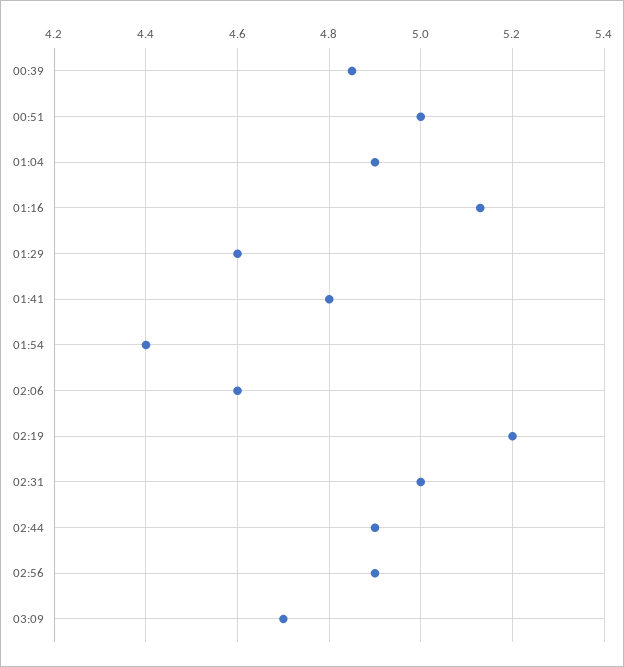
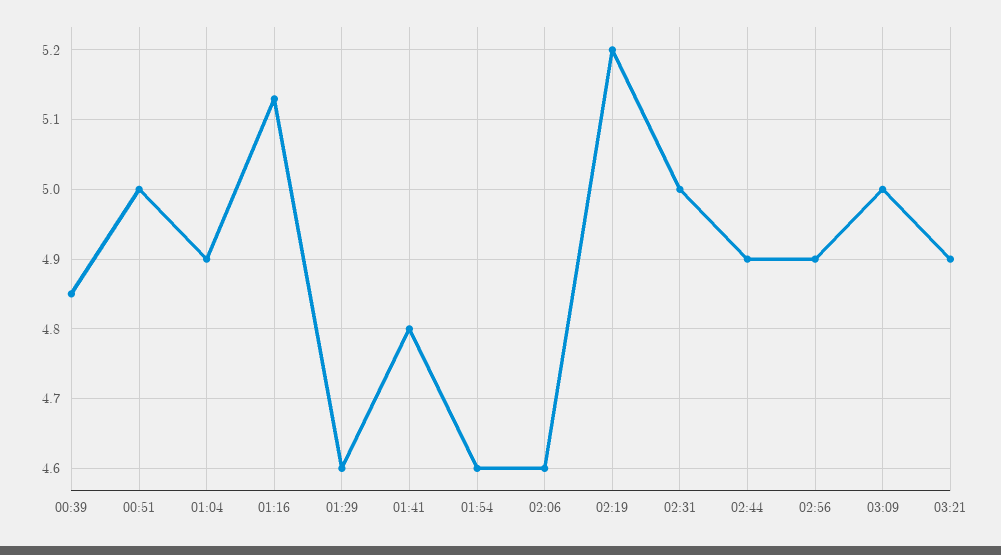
01:54: 4.4 -> 4.6
03:09: 4.7 -> 5
03:21: none -> 4.9

